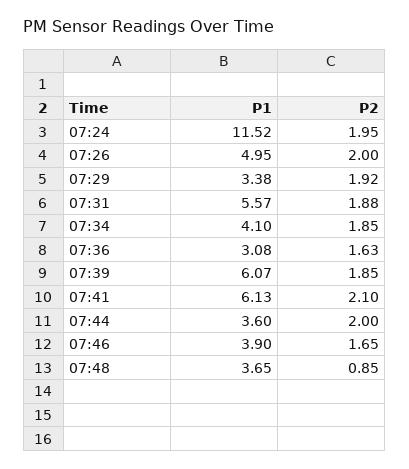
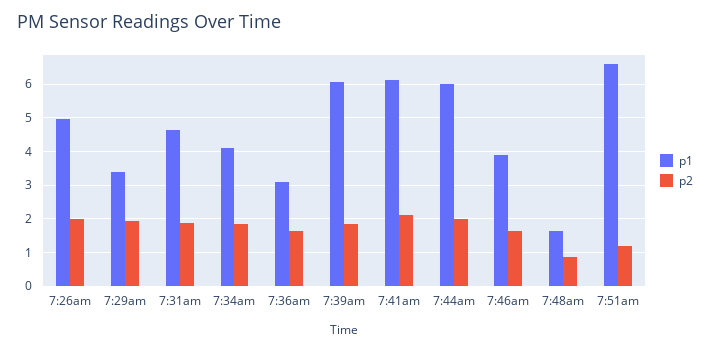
P1, 07:24: 11.52 -> none
P2, 07:24: 1.95 -> none
P1, 07:31: 5.57 -> 4.6
P1, 07:44: 3.6 -> 6
P1, 07:48: 3.65 -> 1.6
P1, 7:51am: none -> 6.6
P2, 7:51am: none -> 1.2

